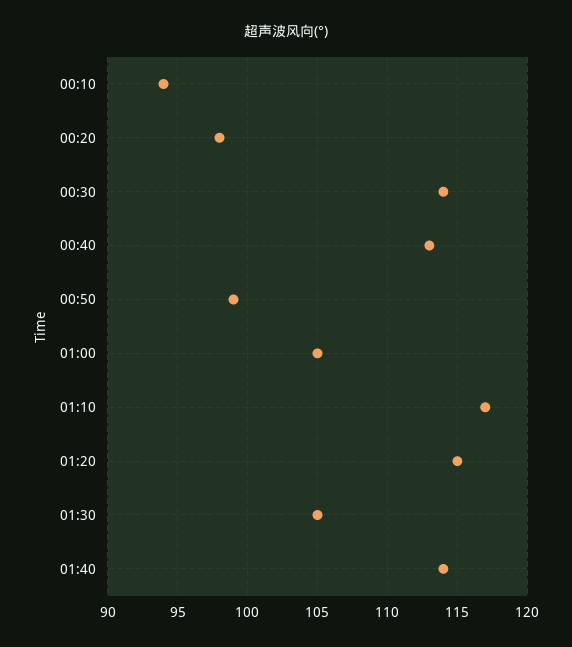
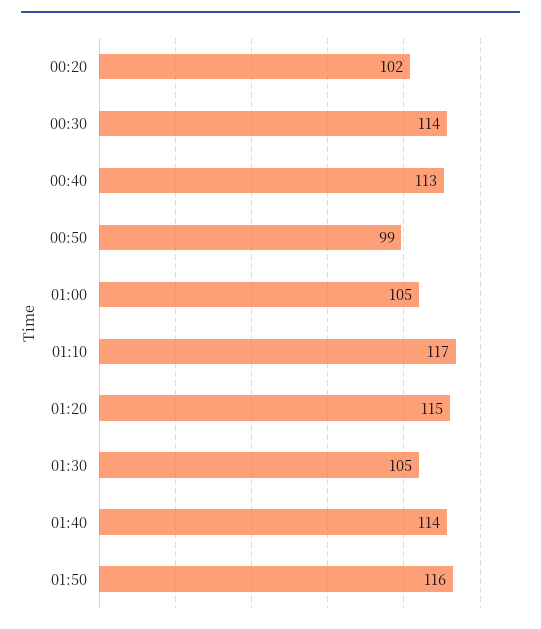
00:10: 94 -> none
00:20: 98 -> 102
01:50: none -> 116

